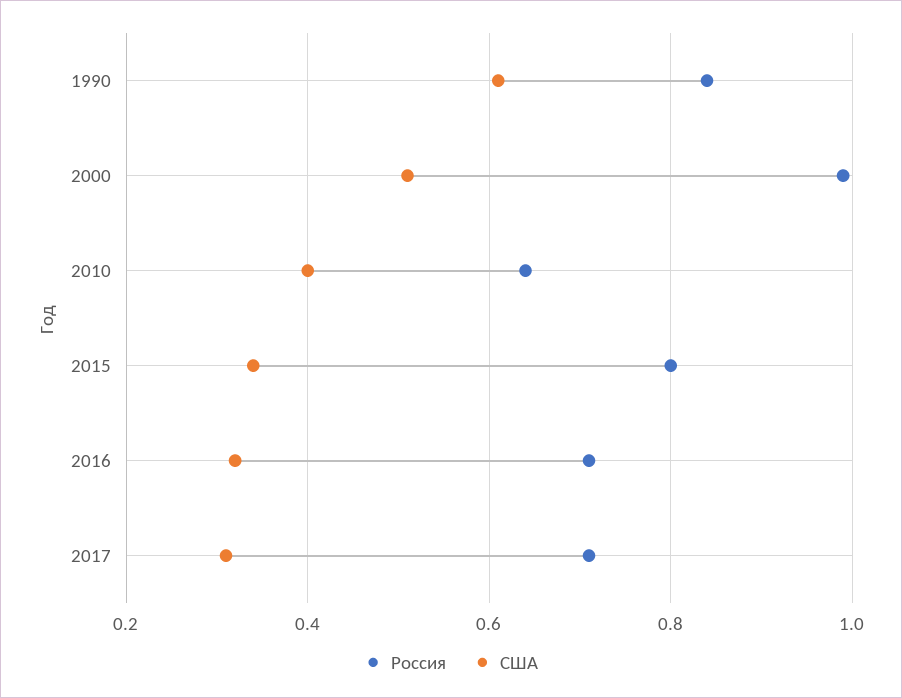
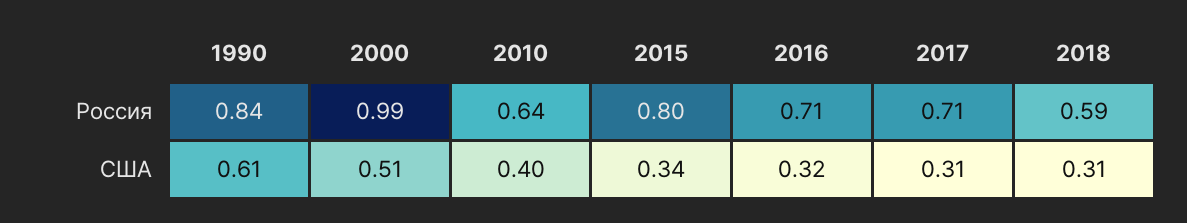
Россия, 2018: none -> 0.59
США, 2018: none -> 0.31

